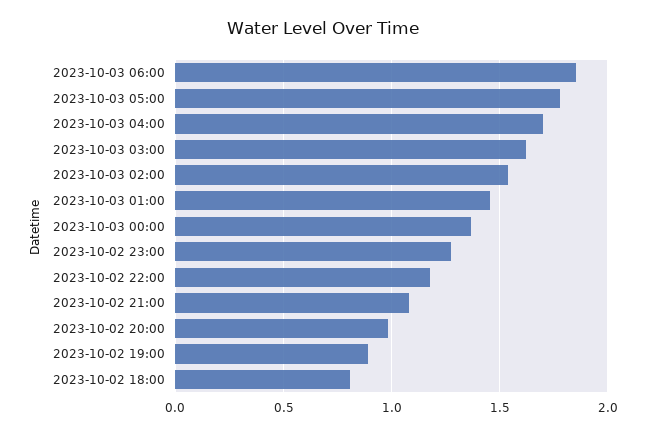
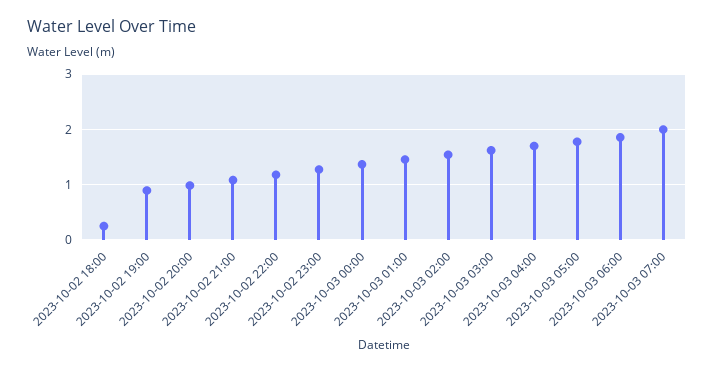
2023-10-02 18:00: 0.8 -> 0.2
2023-10-03 07:00: none -> 2

